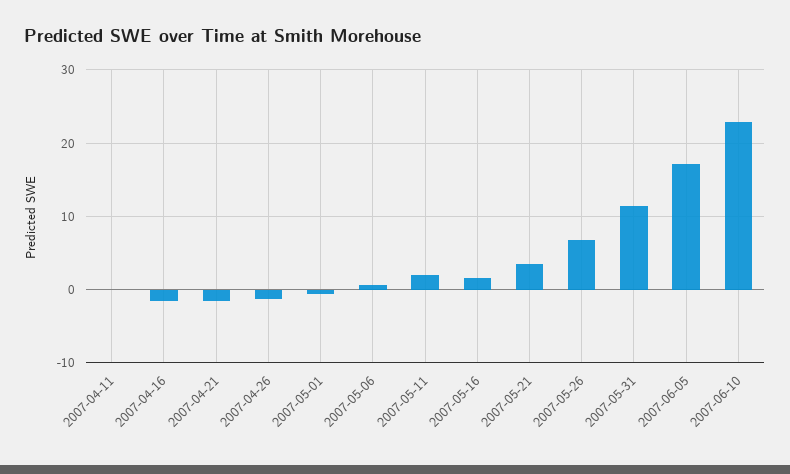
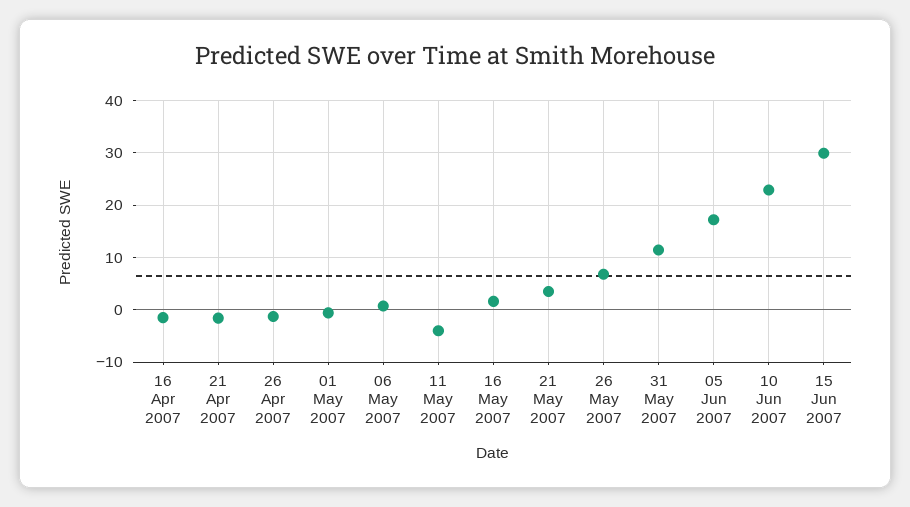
2007-04-11: 0 -> none
2007-05-11: 2 -> -4
15 Jun 2007: none -> 30

